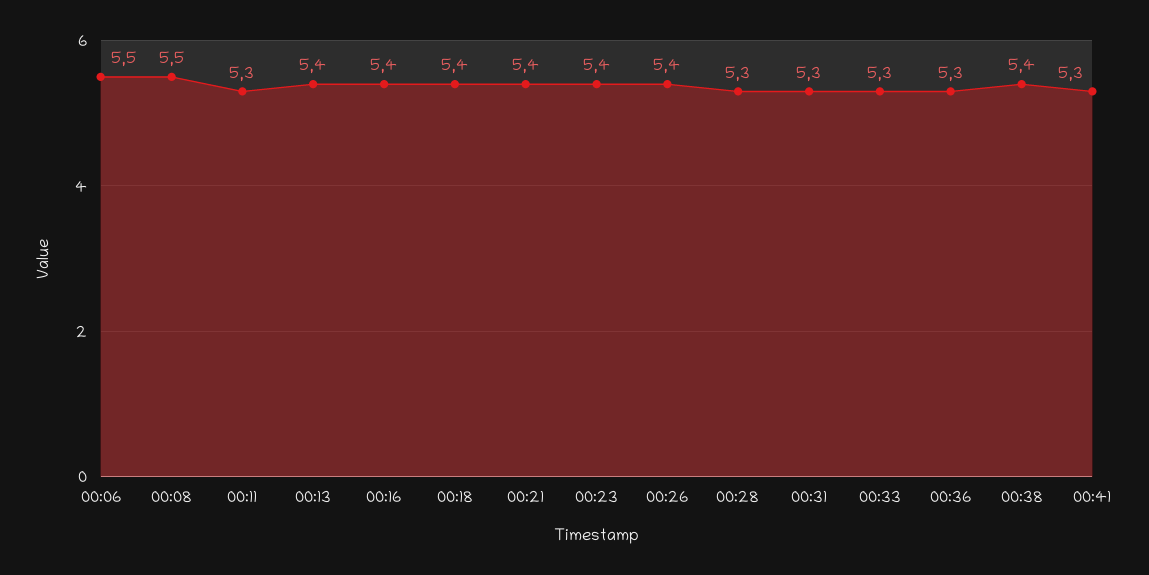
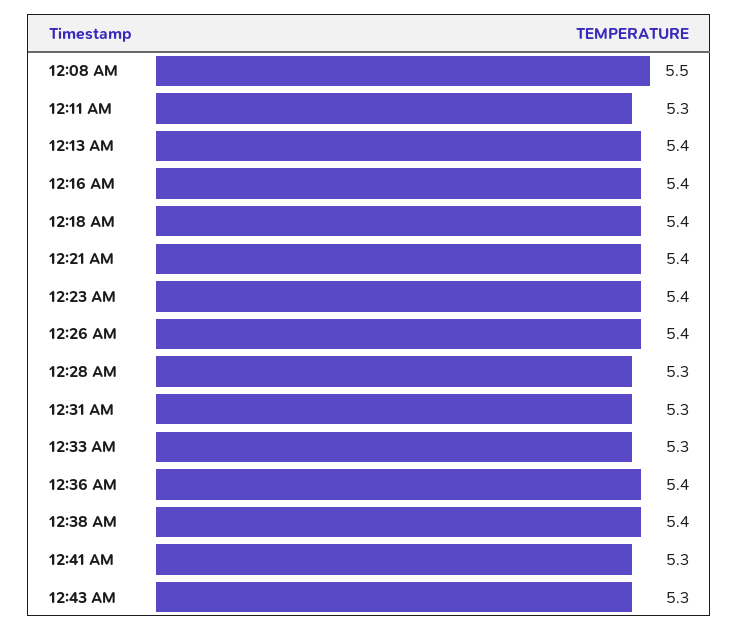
00:06: 5.5 -> none
00:36: 5.3 -> 5.4
12:43 AM: none -> 5.3

